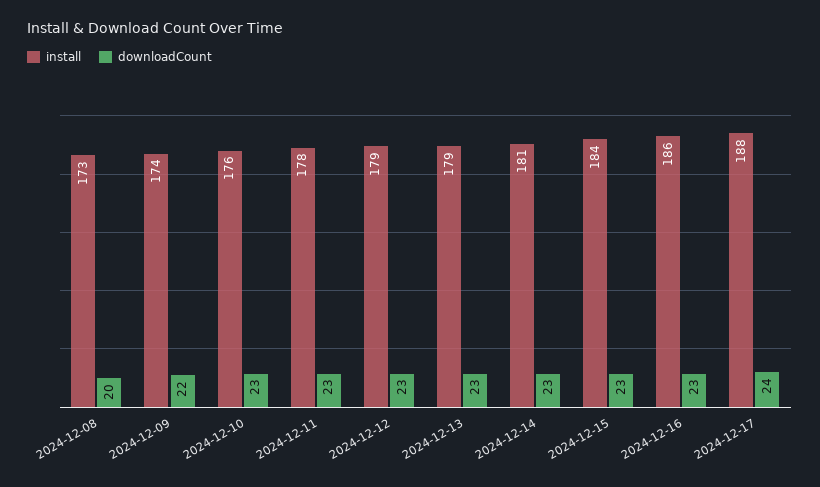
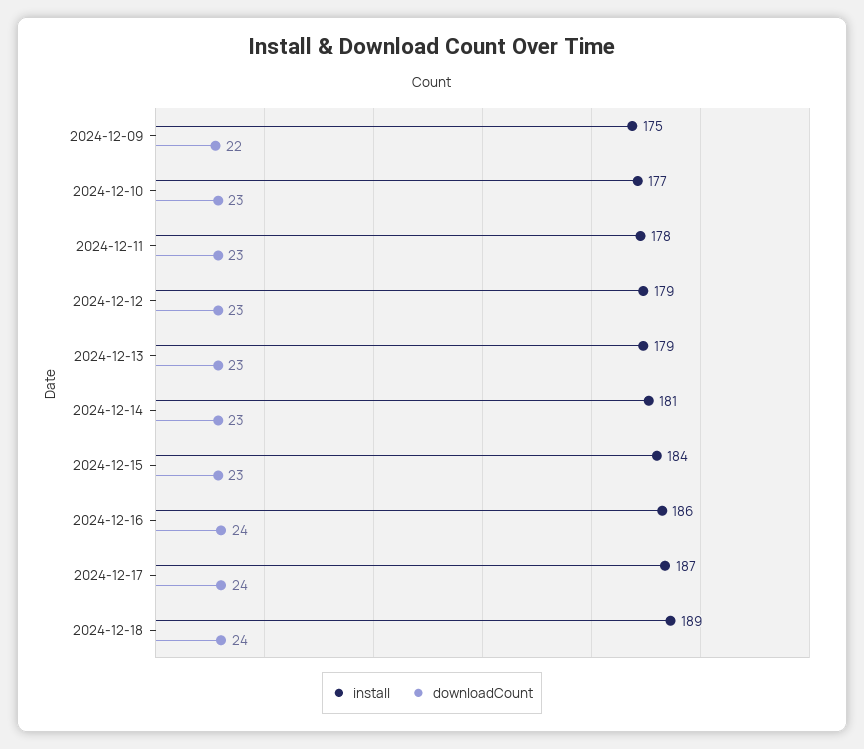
install, 2024-12-08: 173 -> none
downloadCount, 2024-12-08: 20 -> none
install, 2024-12-09: 174 -> 175
install, 2024-12-10: 176 -> 177
downloadCount, 2024-12-16: 23 -> 24
install, 2024-12-17: 188 -> 187
install, 2024-12-18: none -> 189
downloadCount, 2024-12-18: none -> 24

